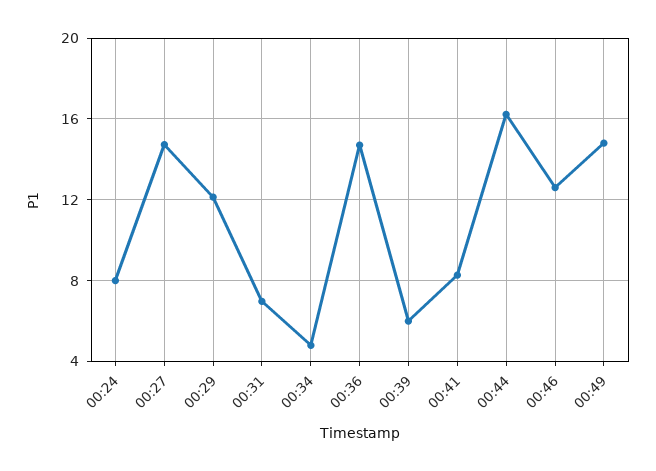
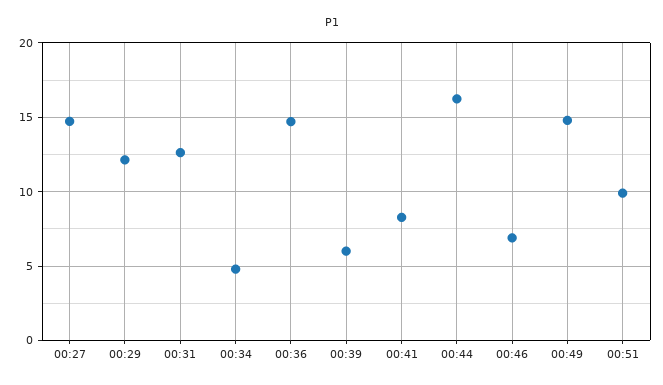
00:24: 8 -> none
00:31: 7 -> 12.5
00:46: 12.5 -> 7
00:51: none -> 10

